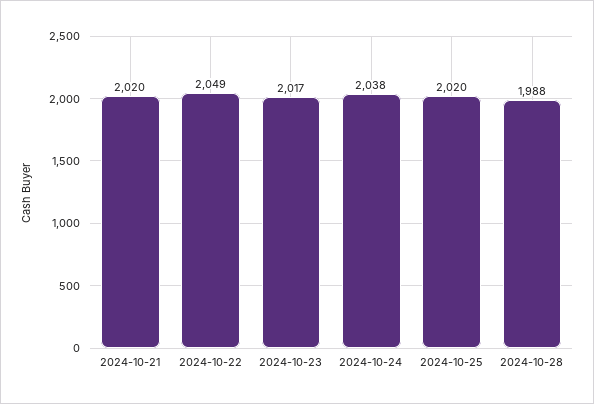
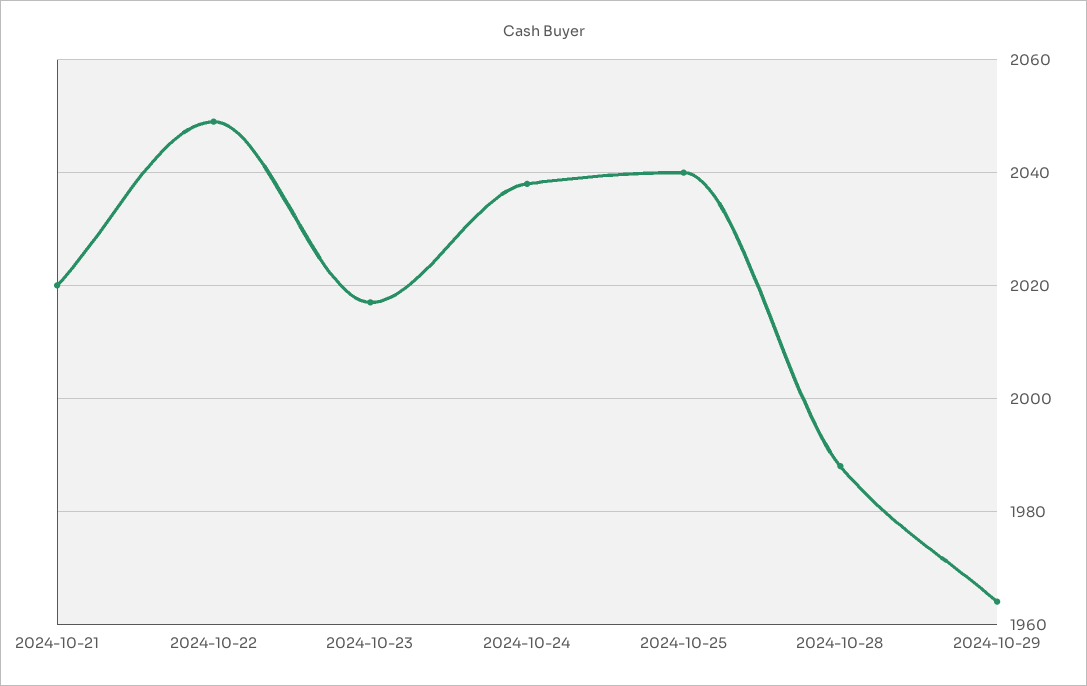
2024-10-25: 2020 -> 2040
2024-10-29: none -> 1965

